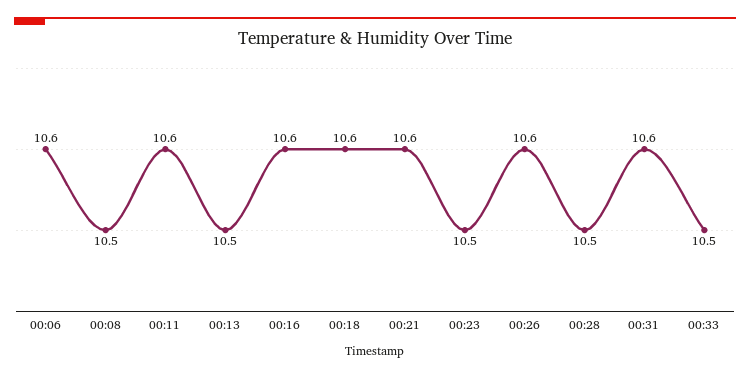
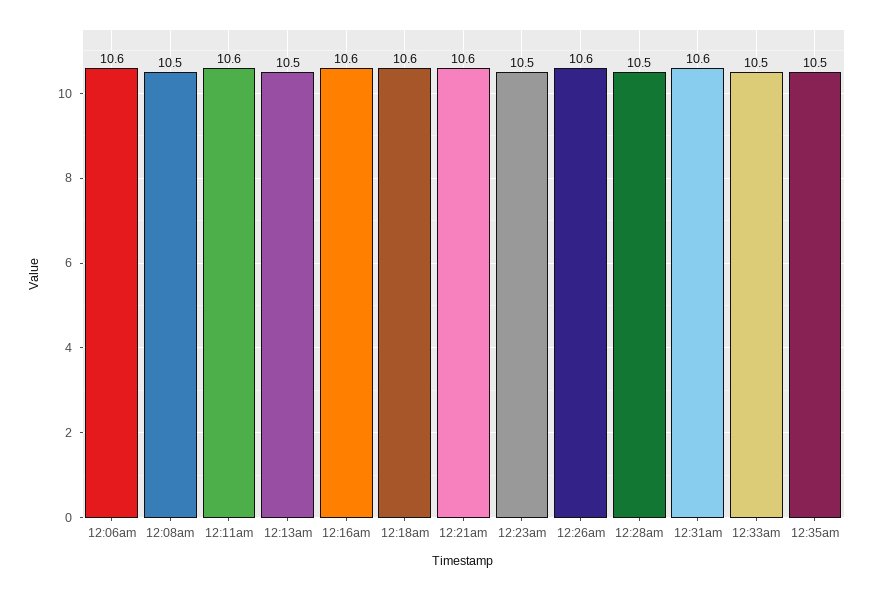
12:35am: none -> 10.5

